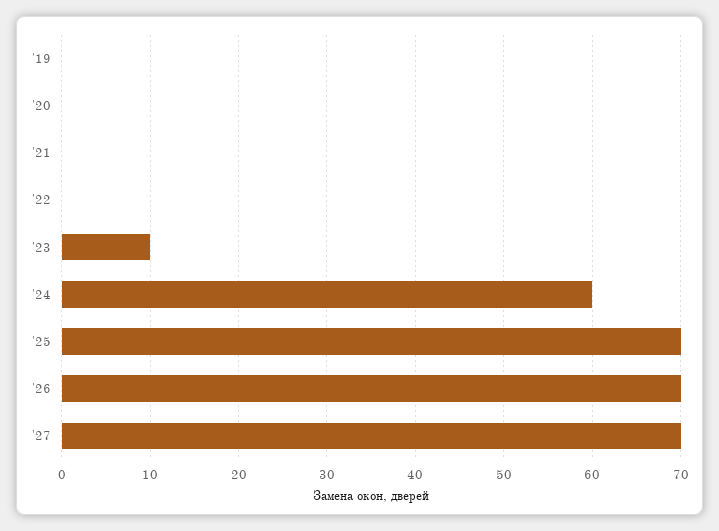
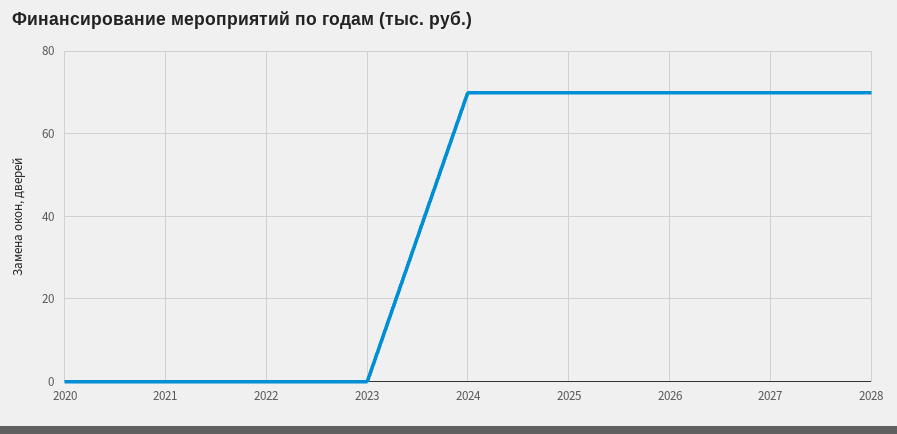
'19: 0 -> none
'23: 10 -> 0
'24: 60 -> 70
2028: none -> 70

